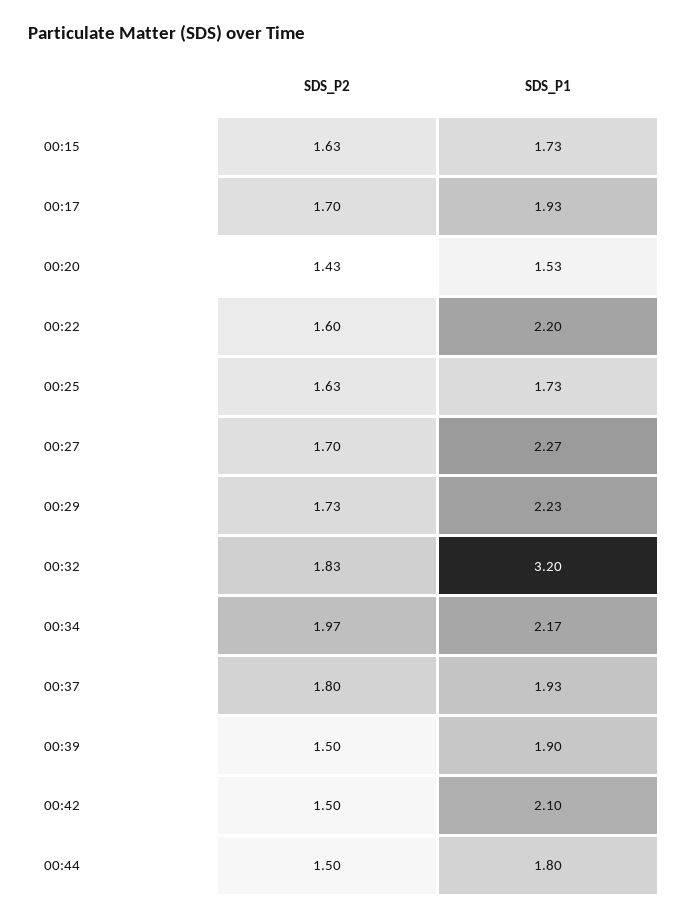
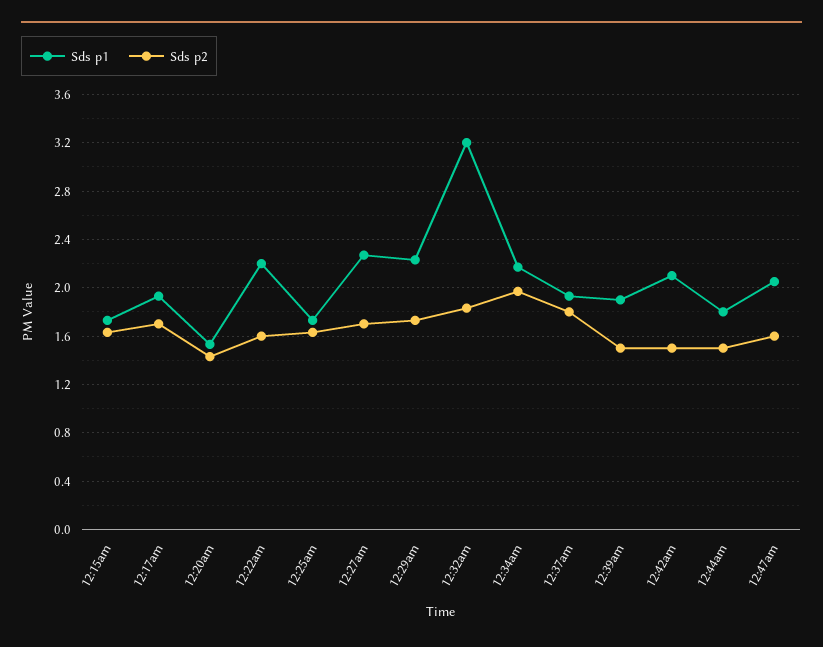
SDS_P1, 12:47am: none -> 2.05
SDS_P2, 12:47am: none -> 1.6

